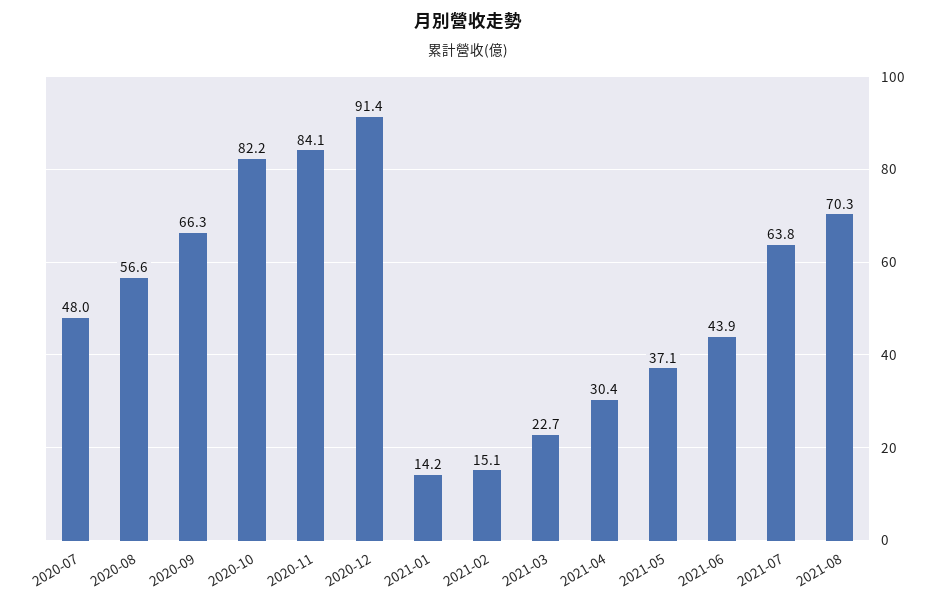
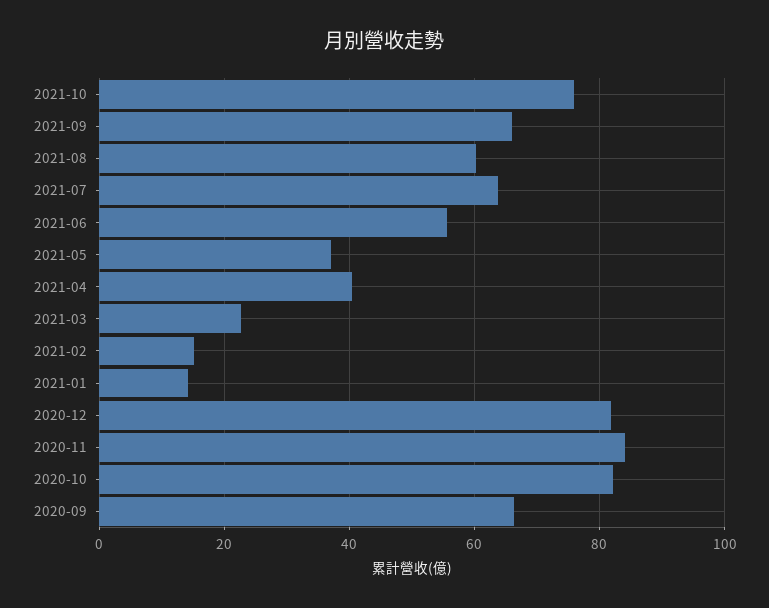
2020-07: 48 -> none
2020-08: 56.6 -> none
2020-12: 91.4 -> 82
2021-04: 30.4 -> 40
2021-06: 43.9 -> 56
2021-08: 70.3 -> 60
2021-10: none -> 76
2021-09: none -> 66

